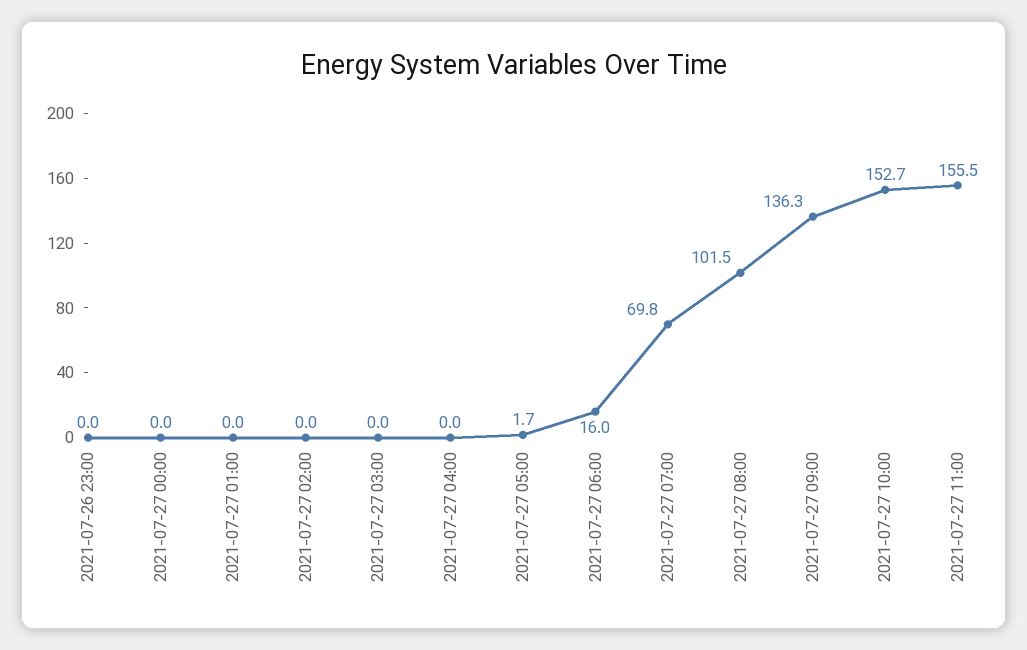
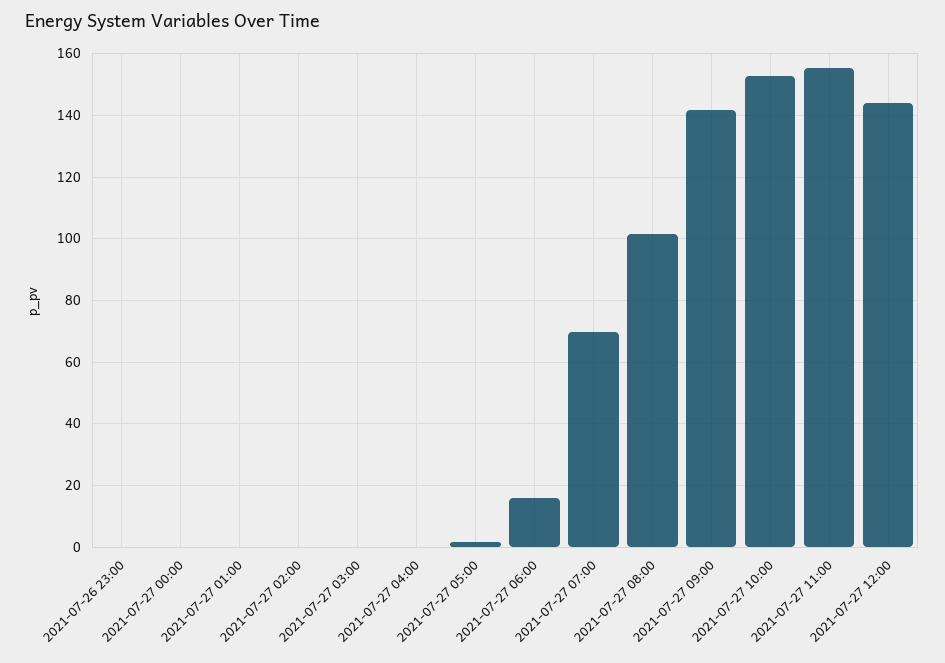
2021-07-27 09:00: 136.3 -> 142
2021-07-27 12:00: none -> 144

